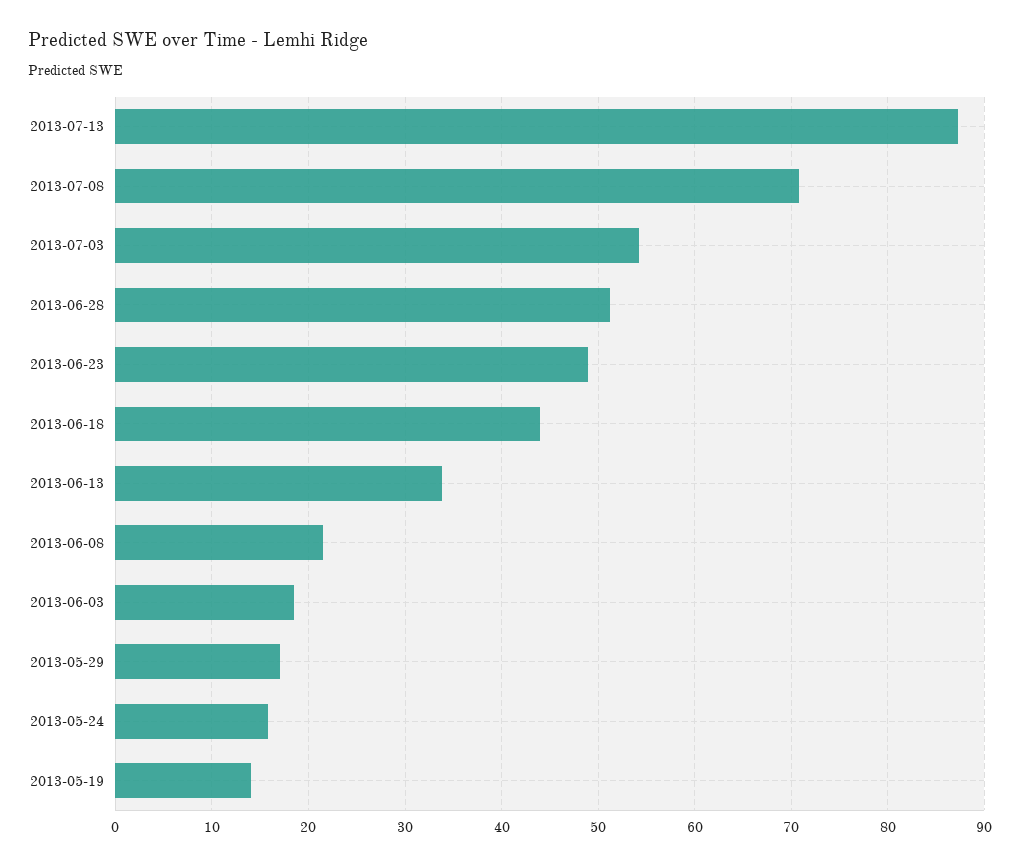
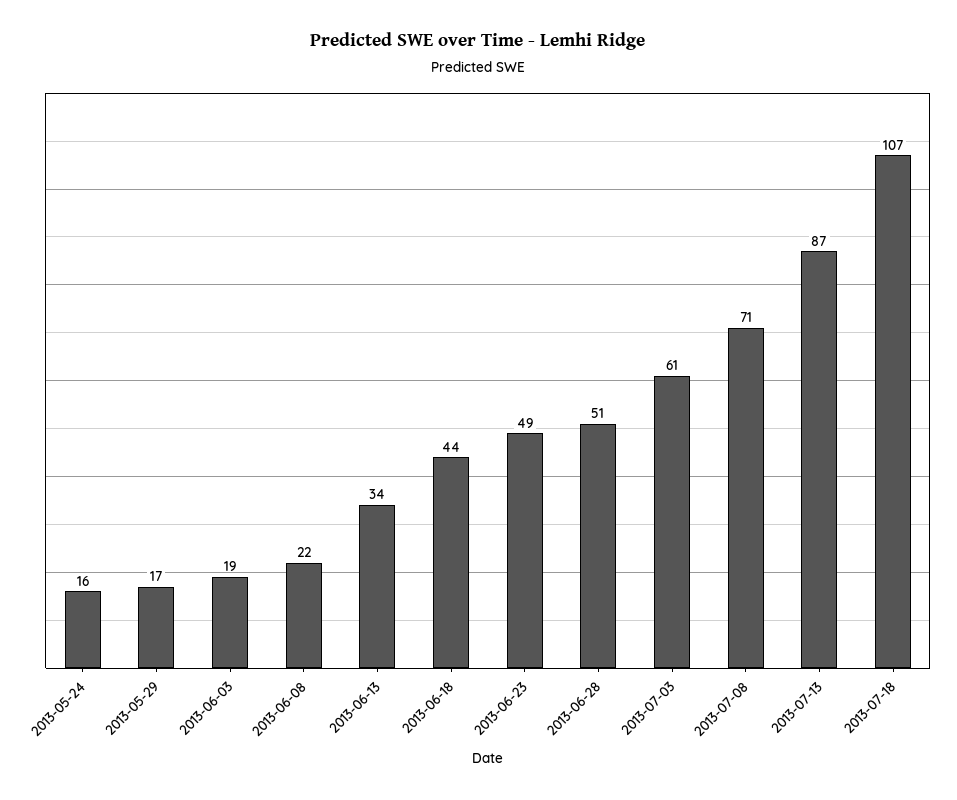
2013-07-03: 54 -> 61
2013-05-19: 14 -> none
2013-07-18: none -> 107

